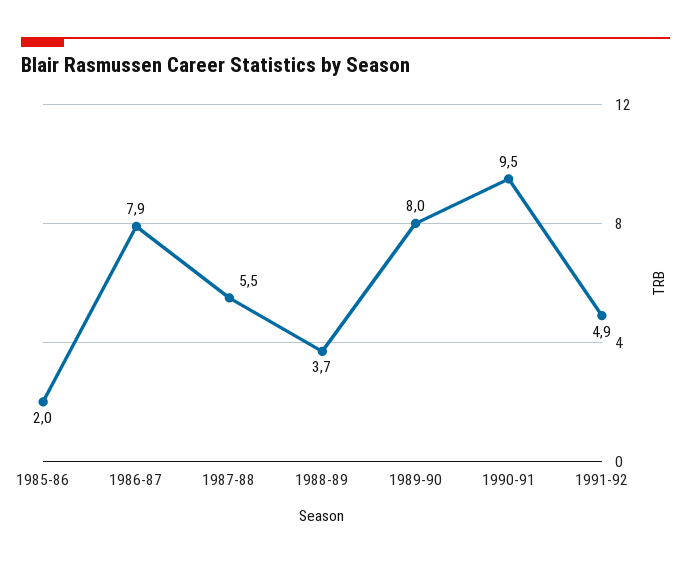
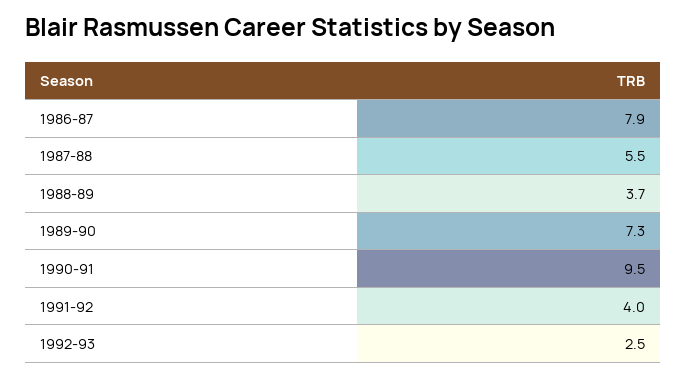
1985-86: 2 -> none
1989-90: 8 -> 7.3
1991-92: 4.9 -> 4
1992-93: none -> 2.5

